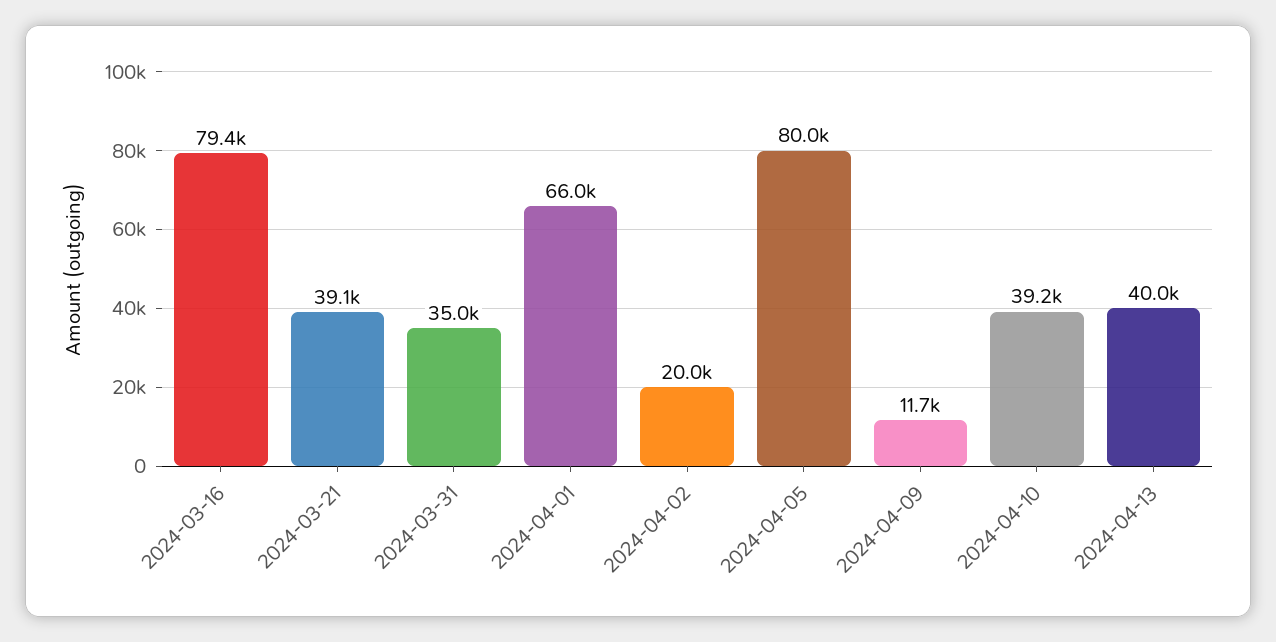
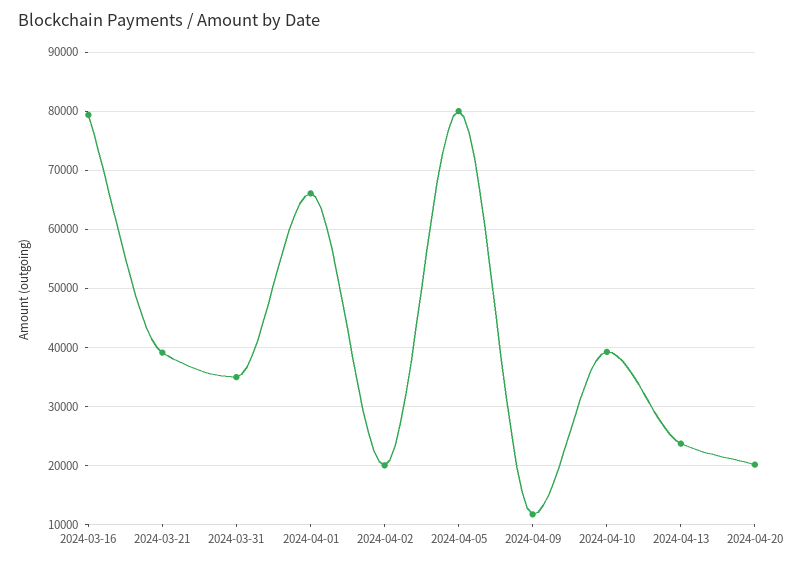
2024-04-13: 40000 -> 24000
2024-04-20: none -> 20000

